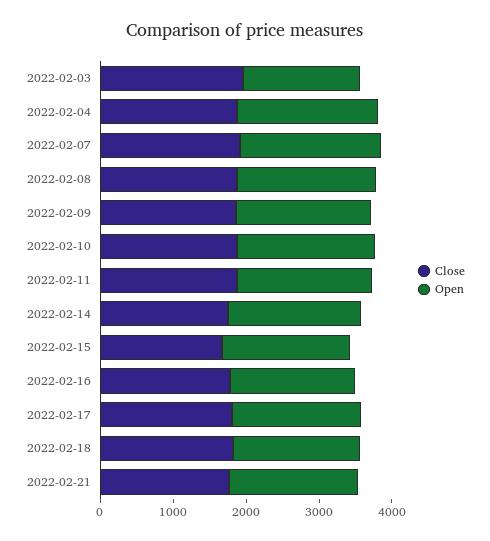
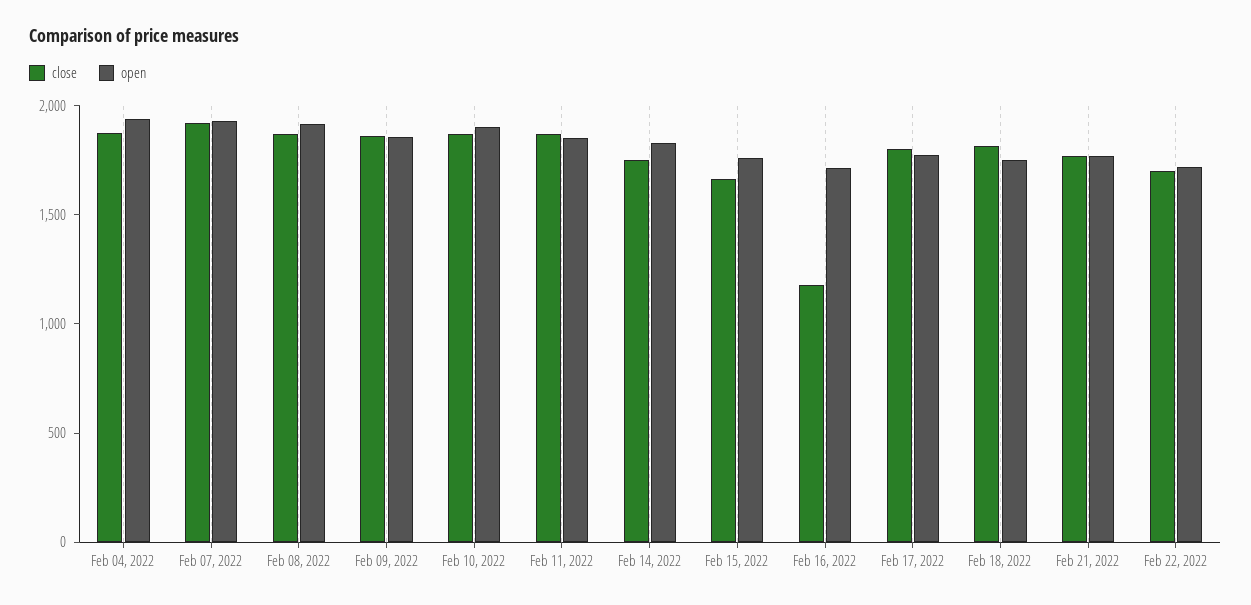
Close, 2022-02-03: 2000 -> none
Open, 2022-02-03: 1600 -> none
Close, 2022-02-16: 1800 -> 1200
Close, Feb 22, 2022: none -> 1700
Open, Feb 22, 2022: none -> 1700

